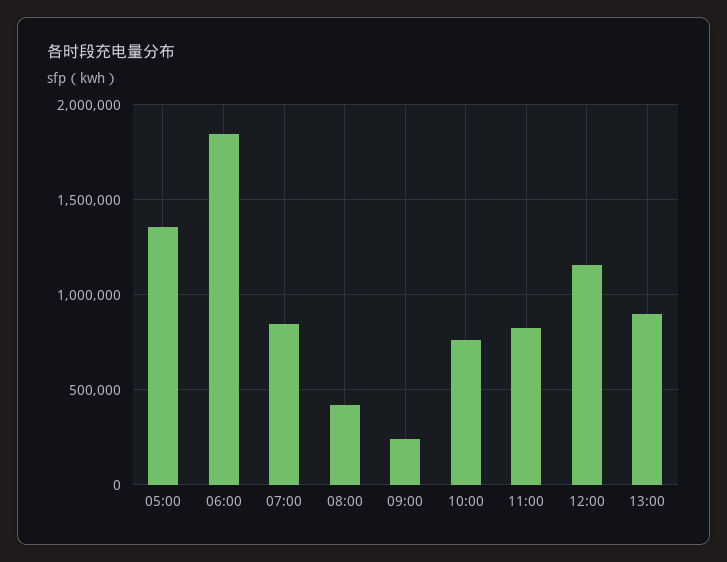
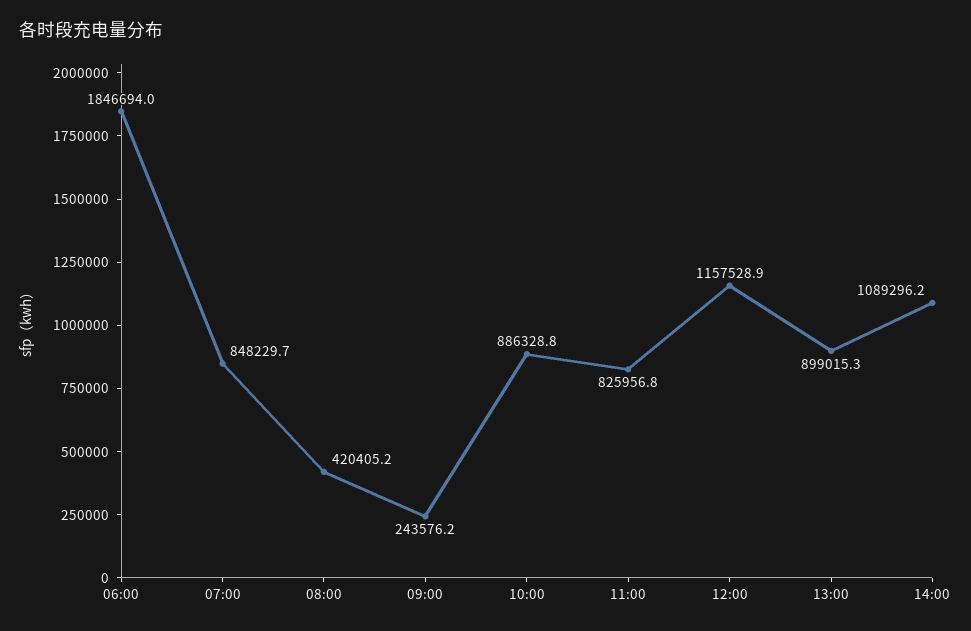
05:00: 1350000 -> none
10:00: 750000 -> 886328.8
14:00: none -> 1089296.2

